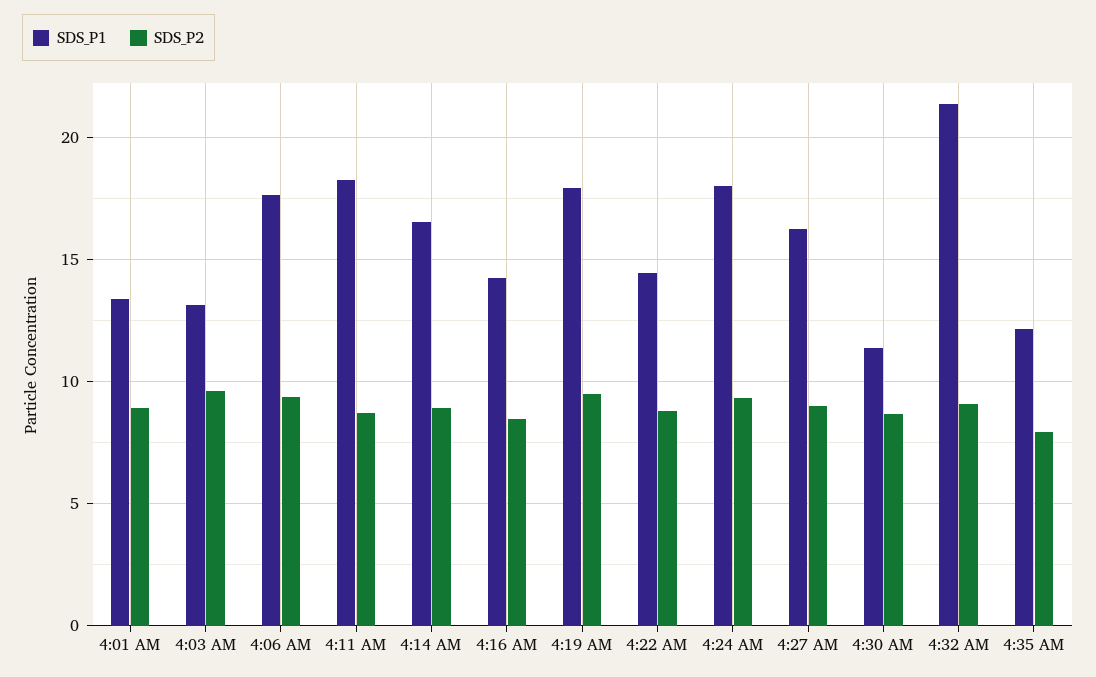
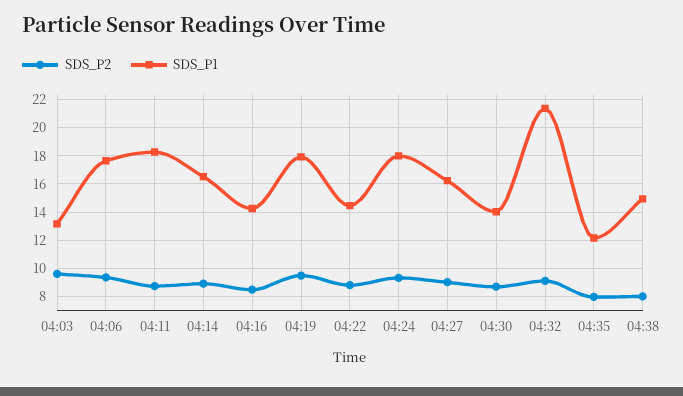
SDS_P1, 4:01 AM: 13.5 -> none
SDS_P2, 4:01 AM: 9 -> none
SDS_P1, 4:30 AM: 11.5 -> 14
SDS_P2, 04:38: none -> 8
SDS_P1, 04:38: none -> 15

